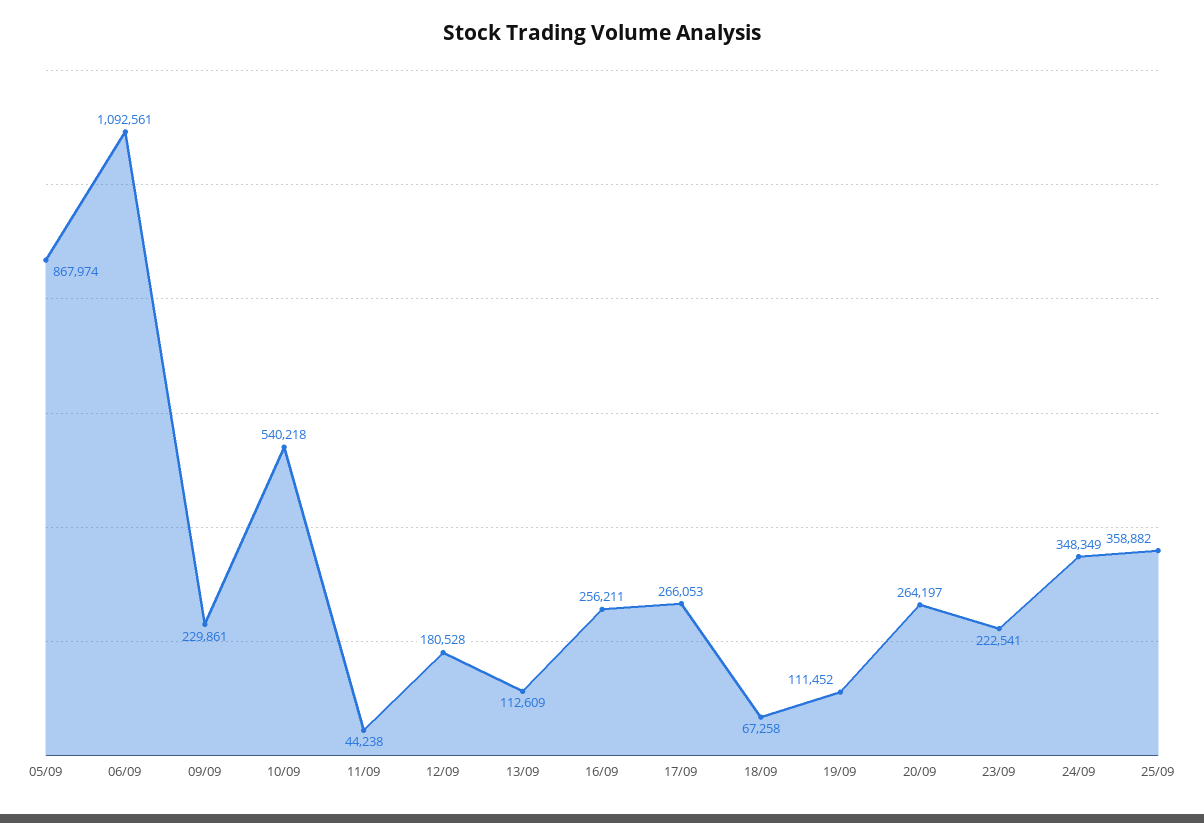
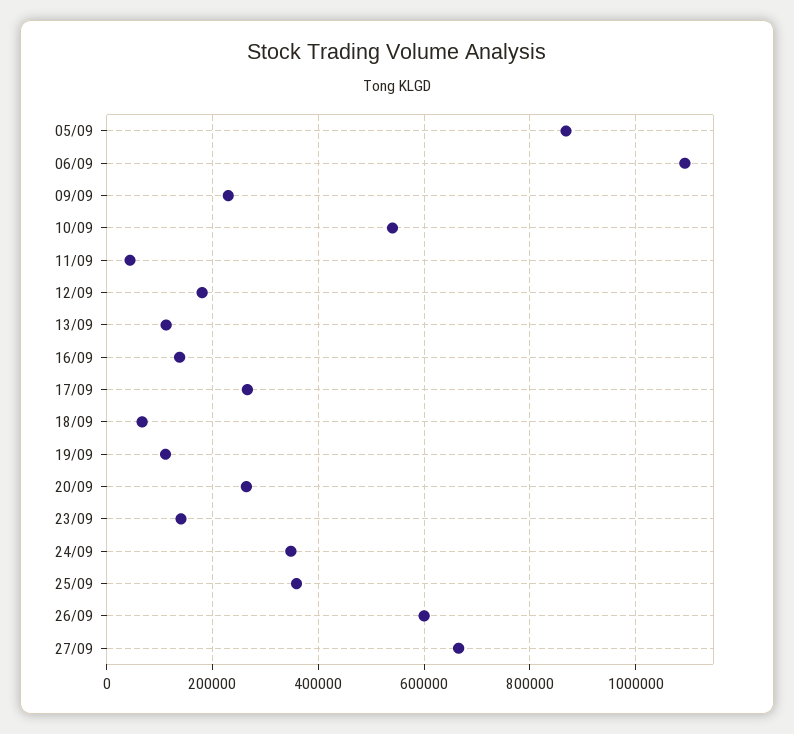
16/09: 256211 -> 140000
23/09: 222541 -> 140000
26/09: none -> 600000
27/09: none -> 660000

